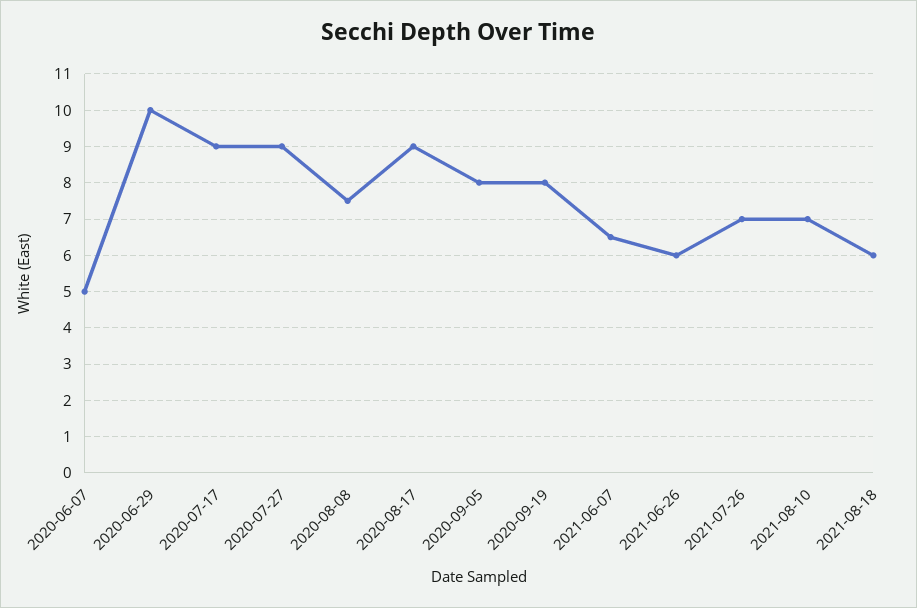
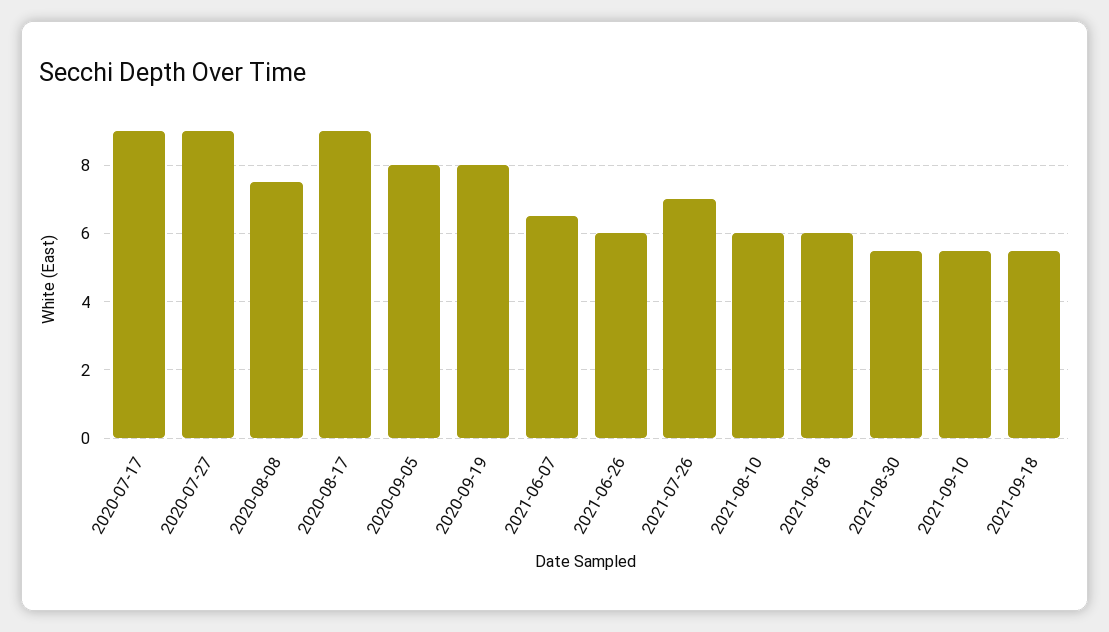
2020-06-07: 5 -> none
2020-06-29: 10 -> none
2021-08-10: 7 -> 6
2021-08-30: none -> 5.5
2021-09-10: none -> 5.5
2021-09-18: none -> 5.5

